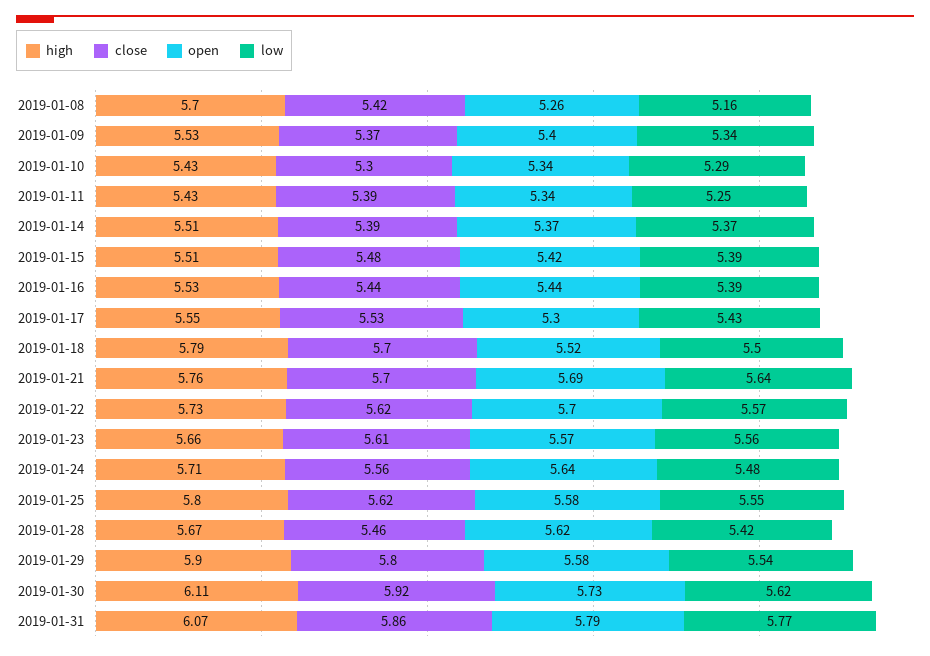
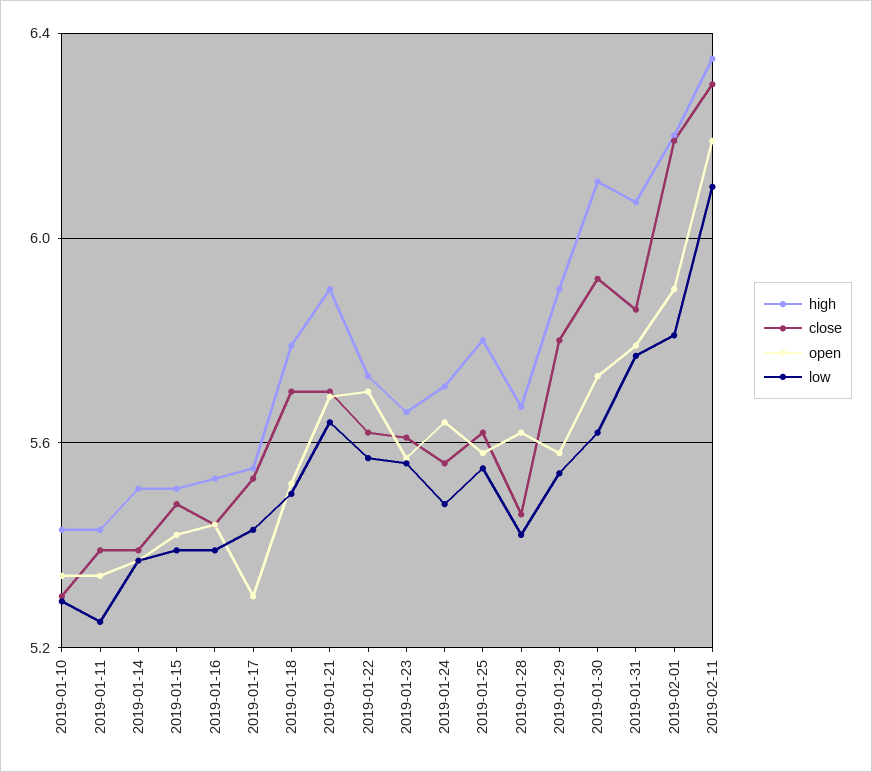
high, 2019-01-08: 5.7 -> none
close, 2019-01-08: 5.42 -> none
open, 2019-01-08: 5.26 -> none
low, 2019-01-08: 5.16 -> none
high, 2019-01-09: 5.53 -> none
close, 2019-01-09: 5.37 -> none
open, 2019-01-09: 5.4 -> none
low, 2019-01-09: 5.34 -> none
high, 2019-01-21: 5.76 -> 5.9
high, 2019-02-01: none -> 6.2
close, 2019-02-01: none -> 6.2
open, 2019-02-01: none -> 5.9
low, 2019-02-01: none -> 5.8
high, 2019-02-11: none -> 6.35
close, 2019-02-11: none -> 6.3
open, 2019-02-11: none -> 6.2
low, 2019-02-11: none -> 6.1

